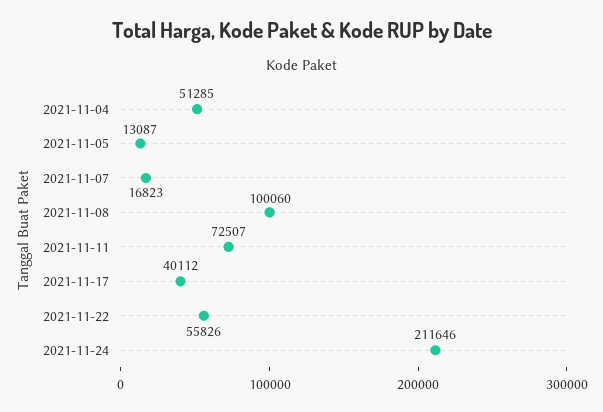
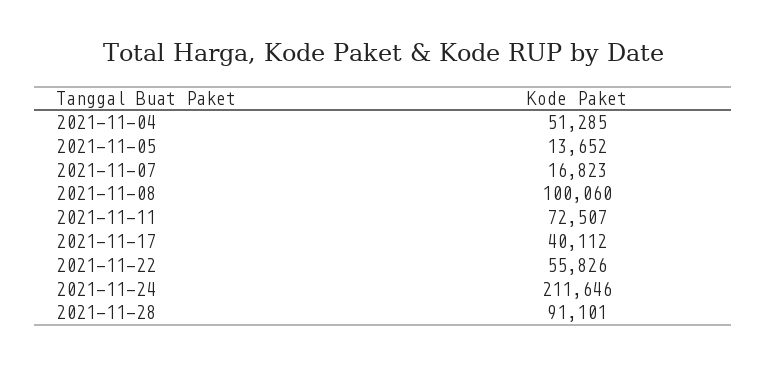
2021-11-05: 13087 -> 13652
2021-11-28: none -> 91101

